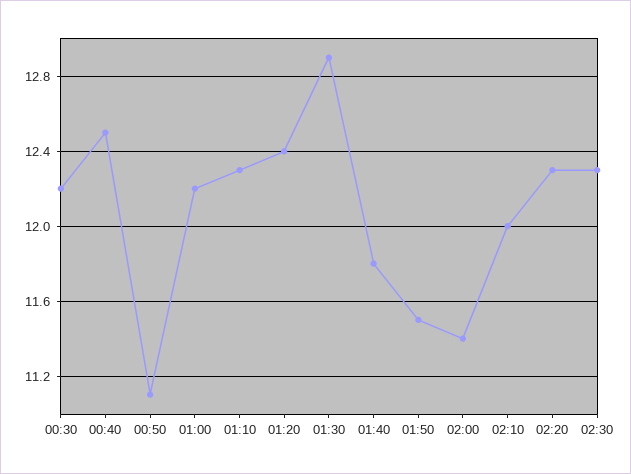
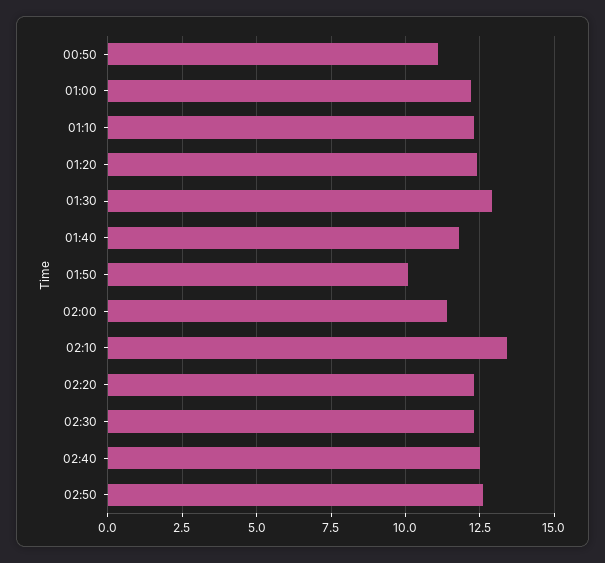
00:30: 12.2 -> none
00:40: 12.5 -> none
01:50: 11.5 -> 10
02:10: 12 -> 13.5
02:40: none -> 12.5
02:50: none -> 12.5

